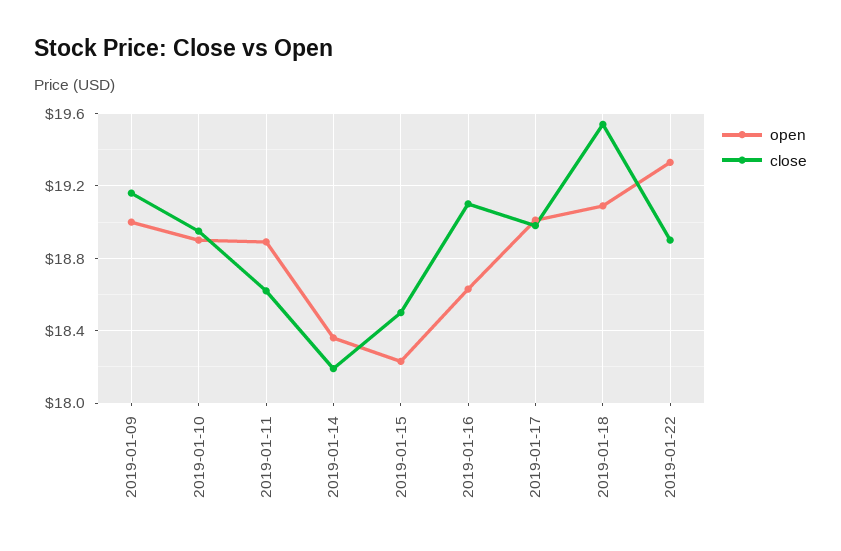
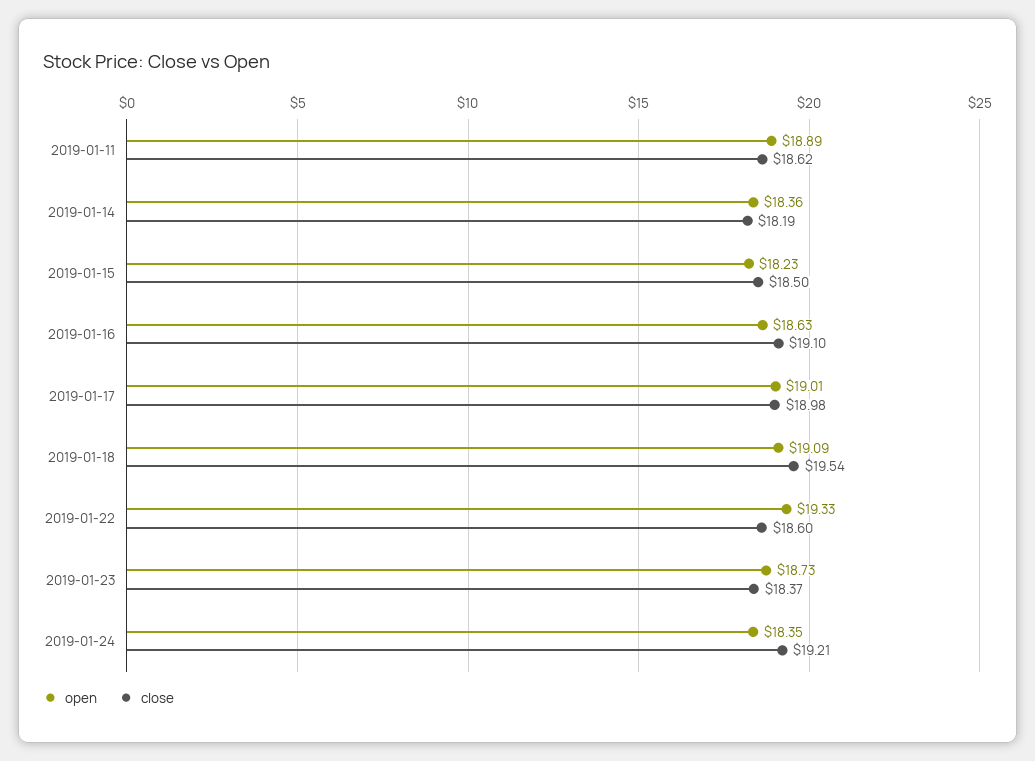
open, 2019-01-09: 19 -> none
close, 2019-01-09: 19.15 -> none
open, 2019-01-10: 18.9 -> none
close, 2019-01-10: 18.95 -> none
close, 2019-01-22: 18.9 -> 18.6
open, 2019-01-23: none -> 18.73
close, 2019-01-23: none -> 18.37
open, 2019-01-24: none -> 18.35
close, 2019-01-24: none -> 19.21

